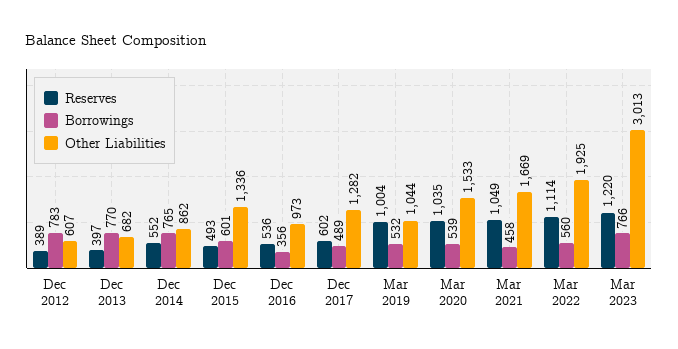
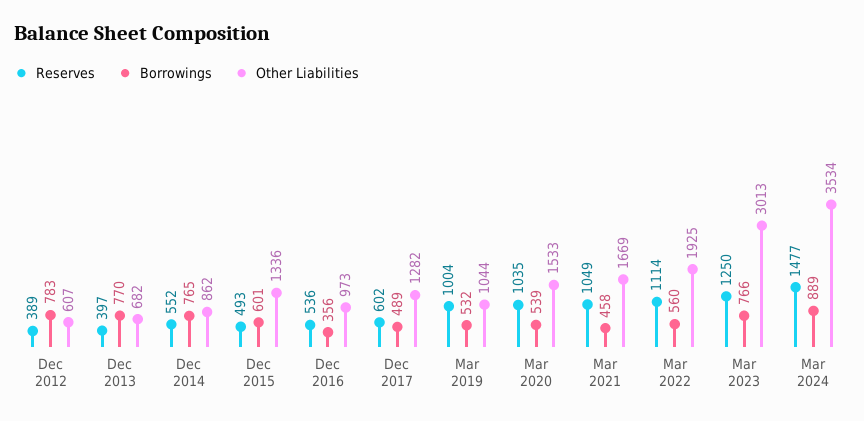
Reserves, Mar 2023: 1220 -> 1250
Reserves, Mar 2024: none -> 1477
Borrowings, Mar 2024: none -> 889
Other Liabilities, Mar 2024: none -> 3534

